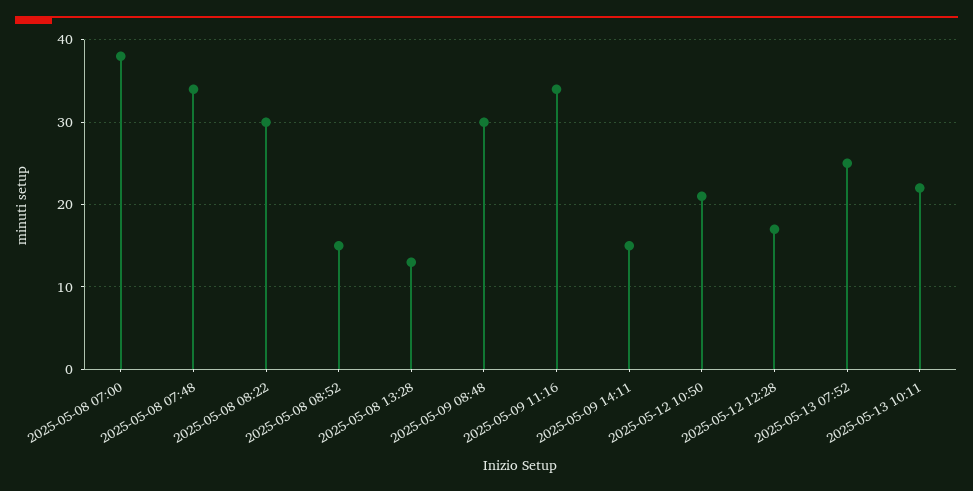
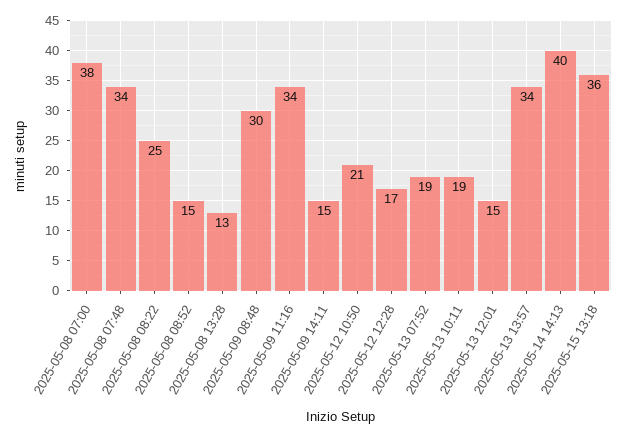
2025-05-08 08:22: 30 -> 25
2025-05-13 07:52: 25 -> 19
2025-05-13 10:11: 22 -> 19
2025-05-13 12:01: none -> 15
2025-05-13 13:57: none -> 34
2025-05-14 14:13: none -> 40
2025-05-15 13:18: none -> 36

